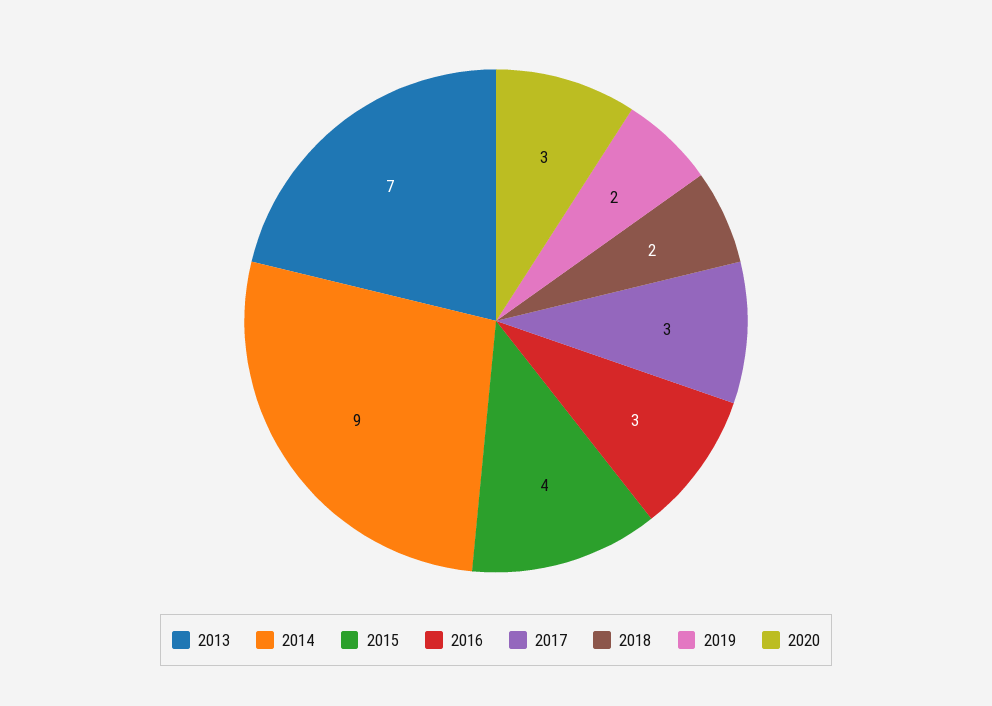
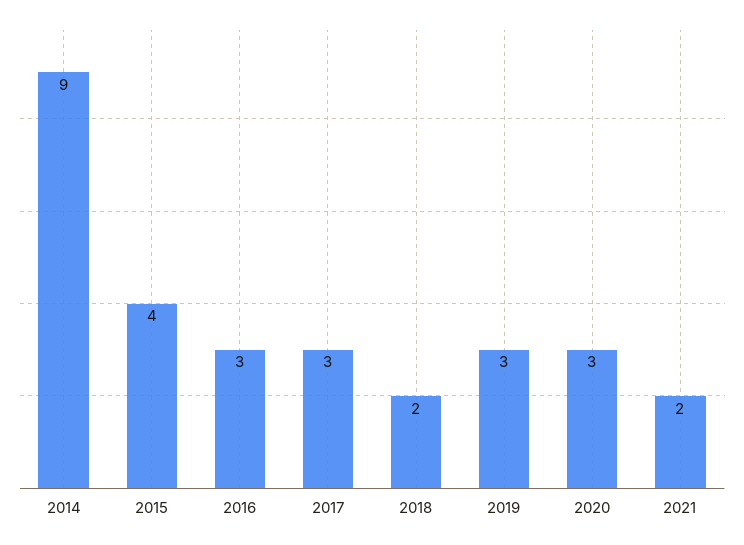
2013: 7 -> none
2019: 2 -> 3
2021: none -> 2

